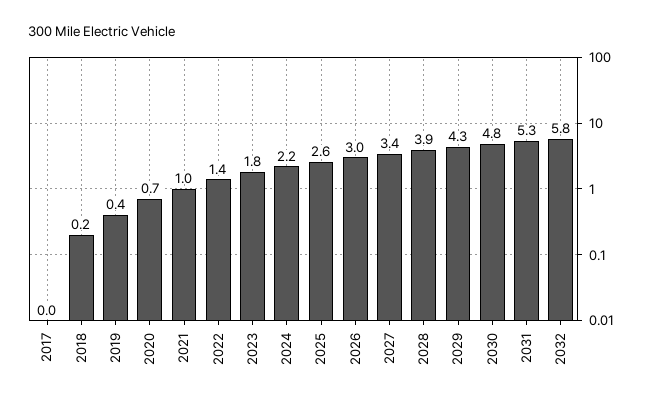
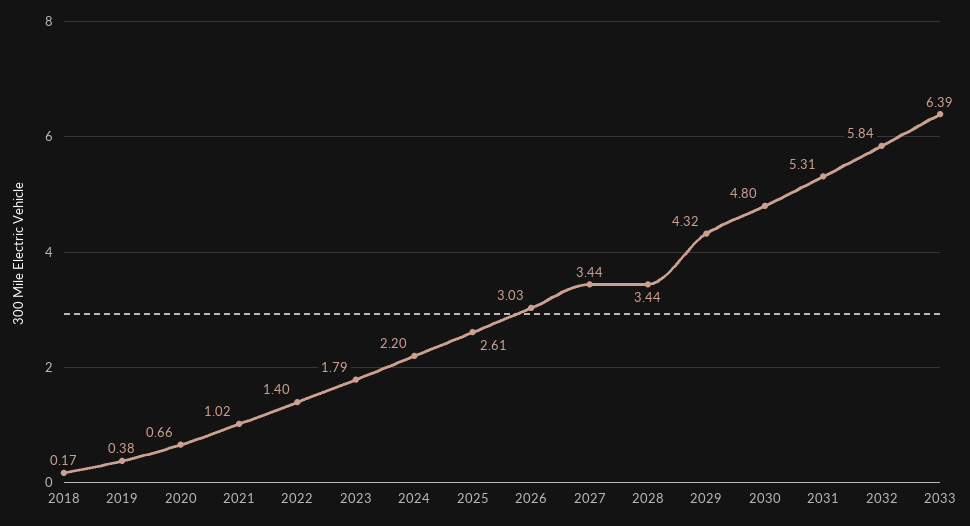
2017: 0 -> none
2028: 3.9 -> 3.44
2033: none -> 6.39

